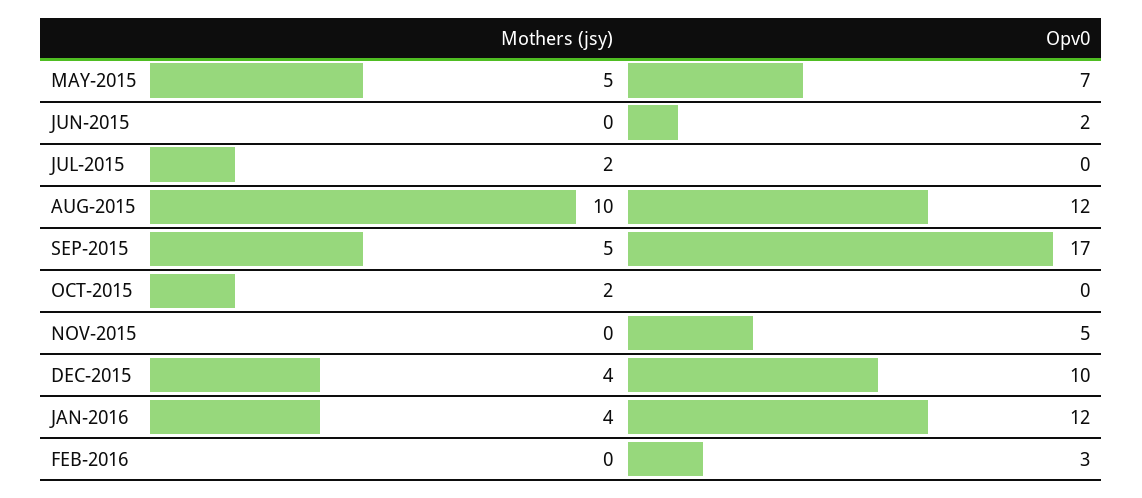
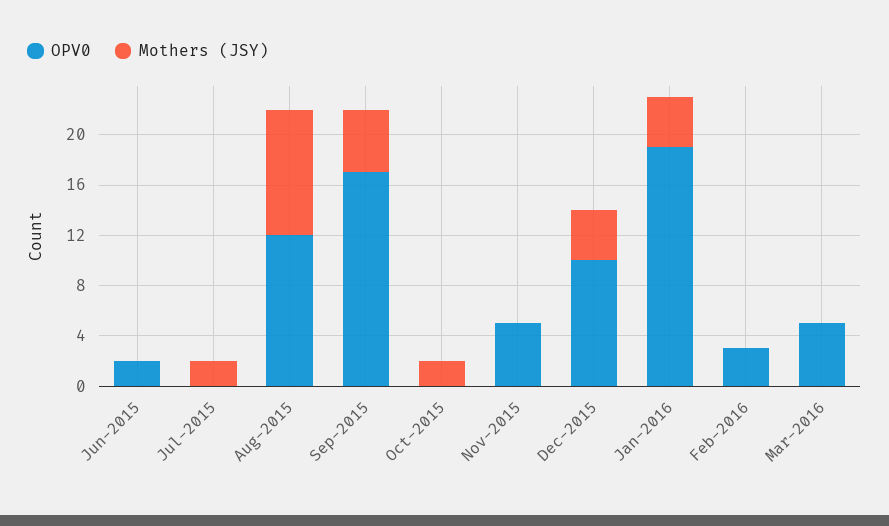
Mothers (jsy), MAY-2015: 5 -> none
Opv0, MAY-2015: 7 -> none
Opv0, JAN-2016: 12 -> 19
Opv0, Mar-2016: none -> 5
Mothers (jsy), Mar-2016: none -> 0

